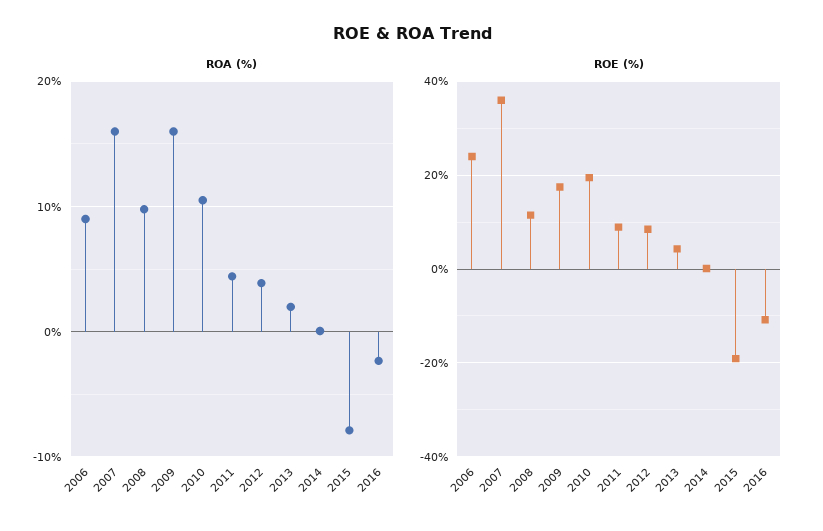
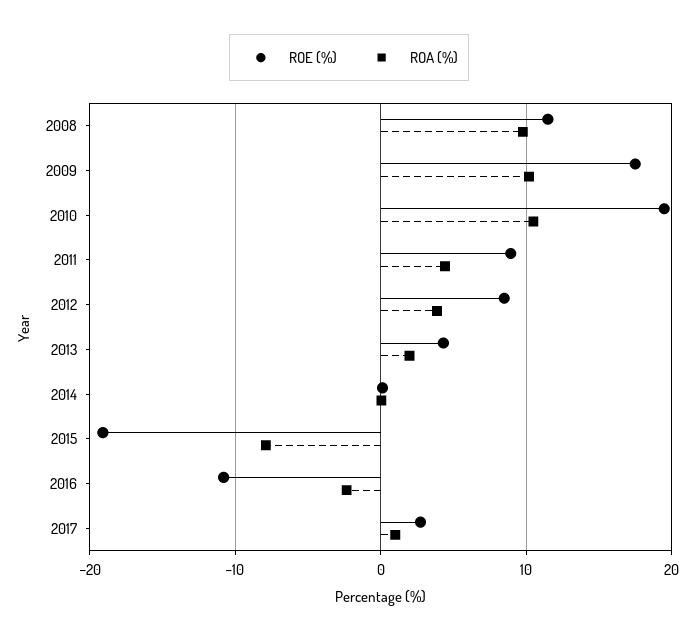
ROA (%), 2006: 9 -> none
ROA (%), 2007: 16 -> none
ROA (%), 2009: 16 -> 10
ROE (%), 2006: 24 -> none
ROE (%), 2007: 36 -> none
ROE (%), 2017: none -> 3
ROA (%), 2017: none -> 1

